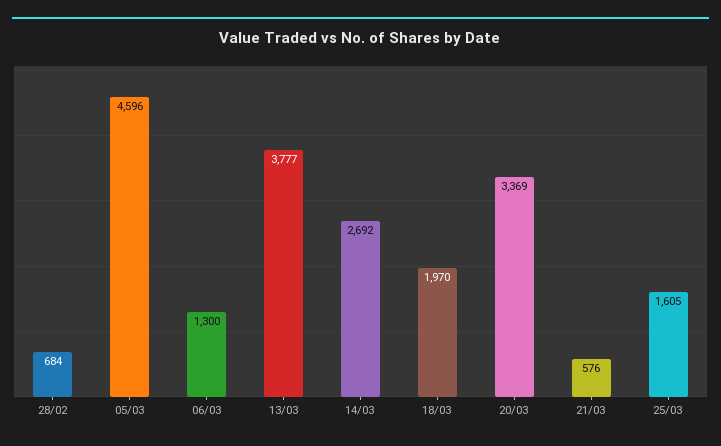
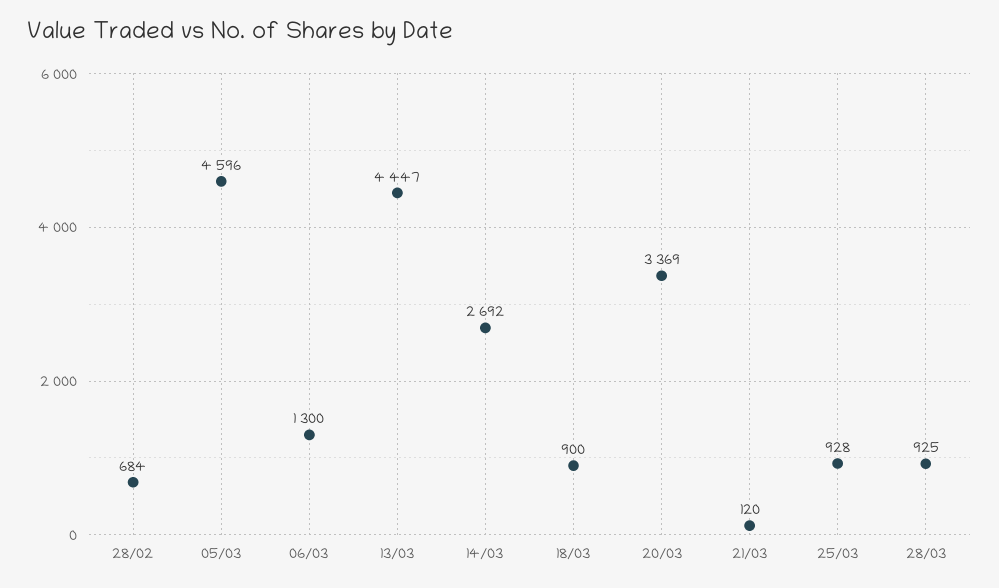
13/03: 3777 -> 4447
18/03: 1970 -> 900
21/03: 576 -> 120
25/03: 1605 -> 928
28/03: none -> 925

